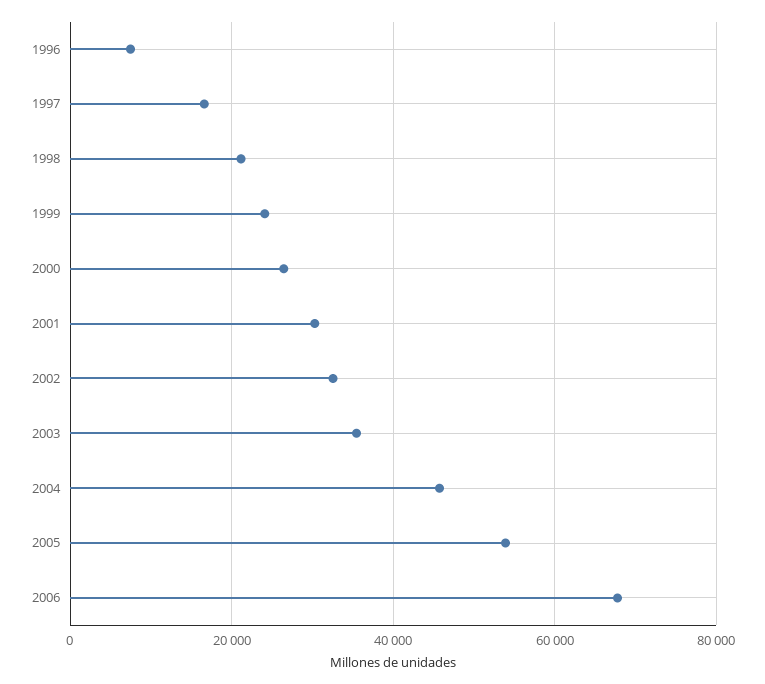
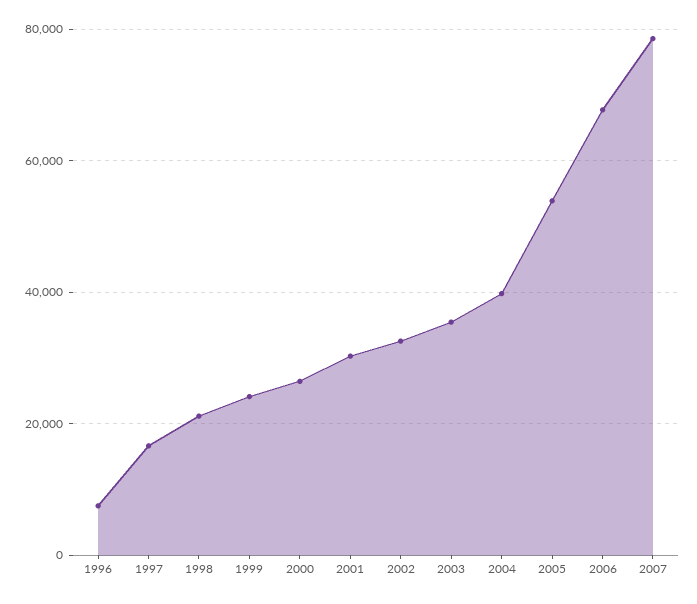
2004: 46000 -> 40000
2007: none -> 78000

